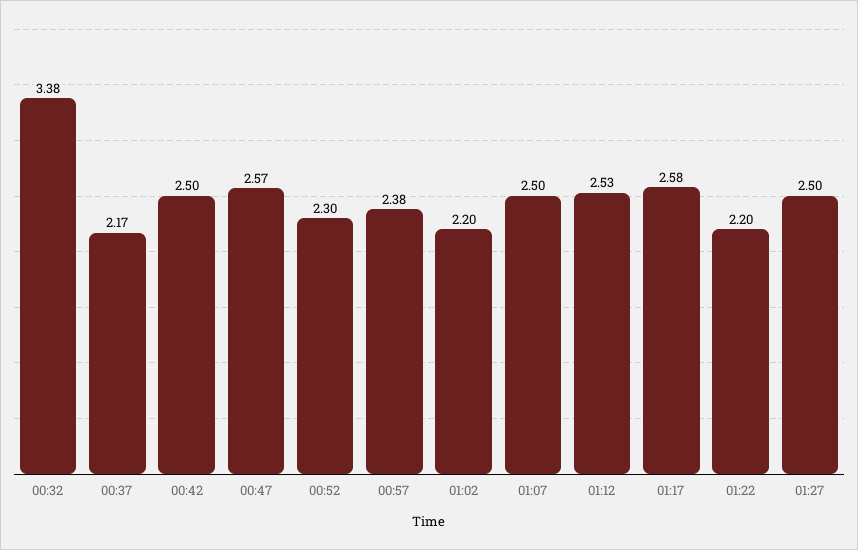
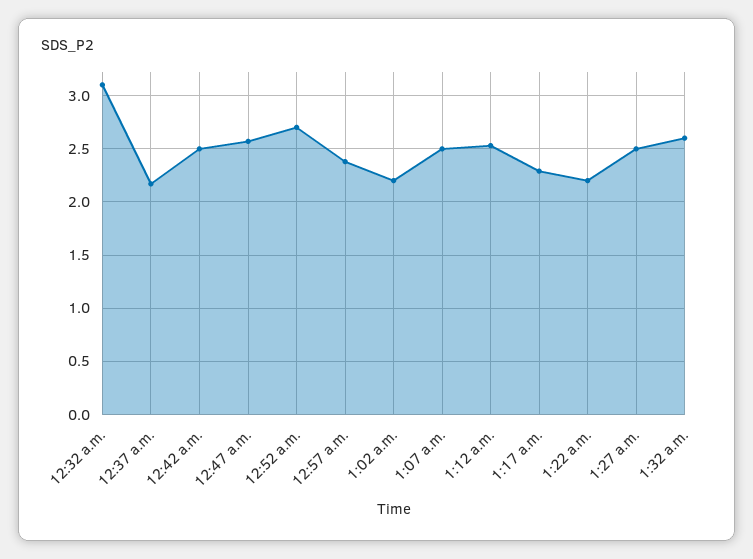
00:32: 3.38 -> 3.1
00:52: 2.3 -> 2.7
01:17: 2.58 -> 2.3
1:32 a.m.: none -> 2.6

